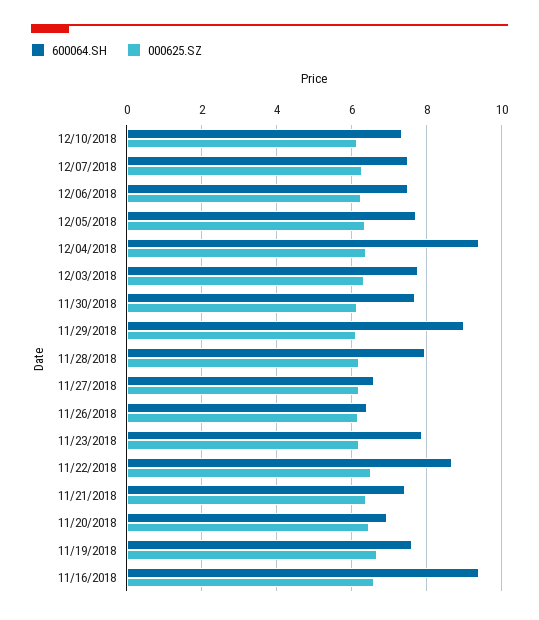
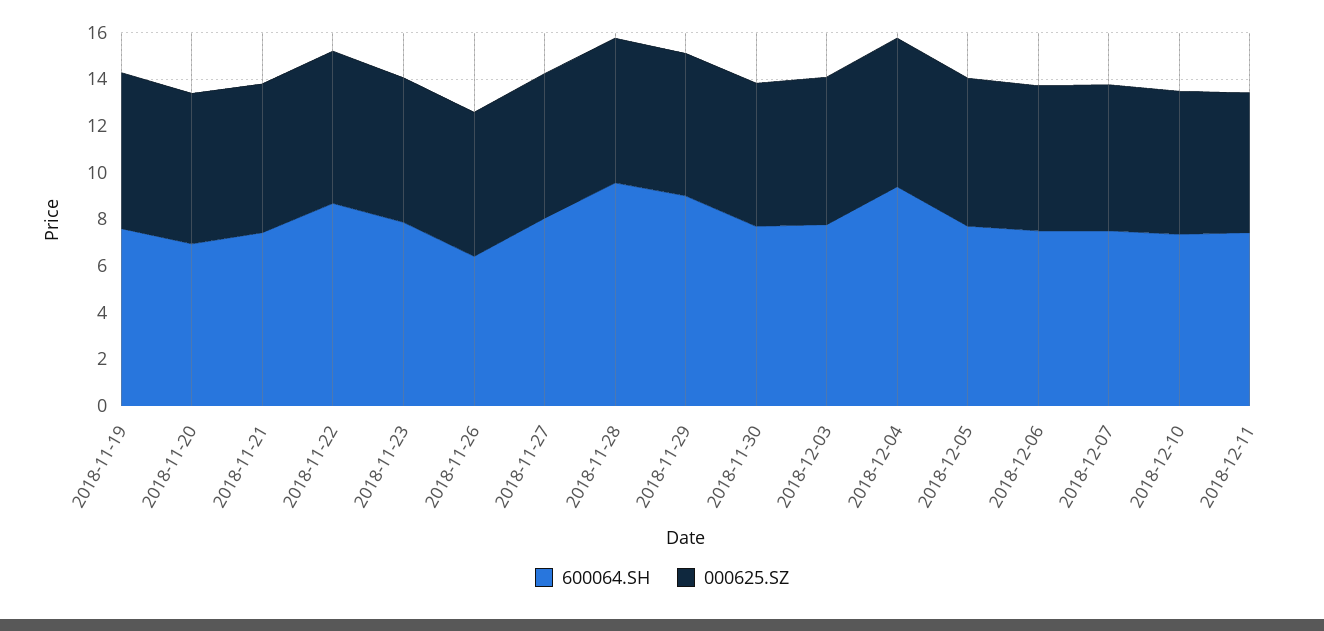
600064.SH, 11/28/2018: 8 -> 9.5
600064.SH, 11/27/2018: 6.6 -> 8
600064.SH, 11/16/2018: 9.4 -> none
000625.SZ, 11/16/2018: 6.6 -> none
600064.SH, 2018-12-11: none -> 7.5
000625.SZ, 2018-12-11: none -> 6

